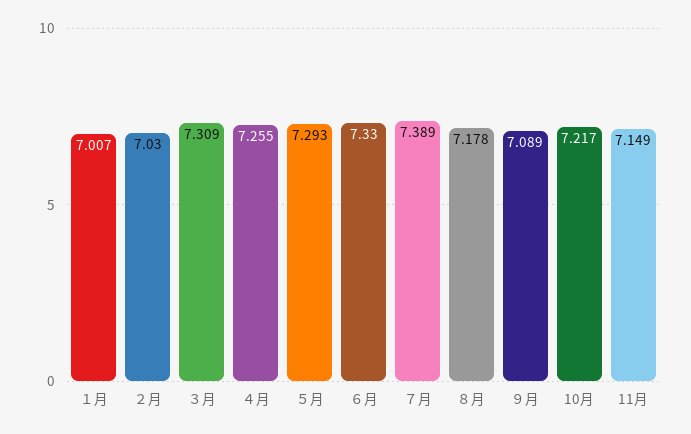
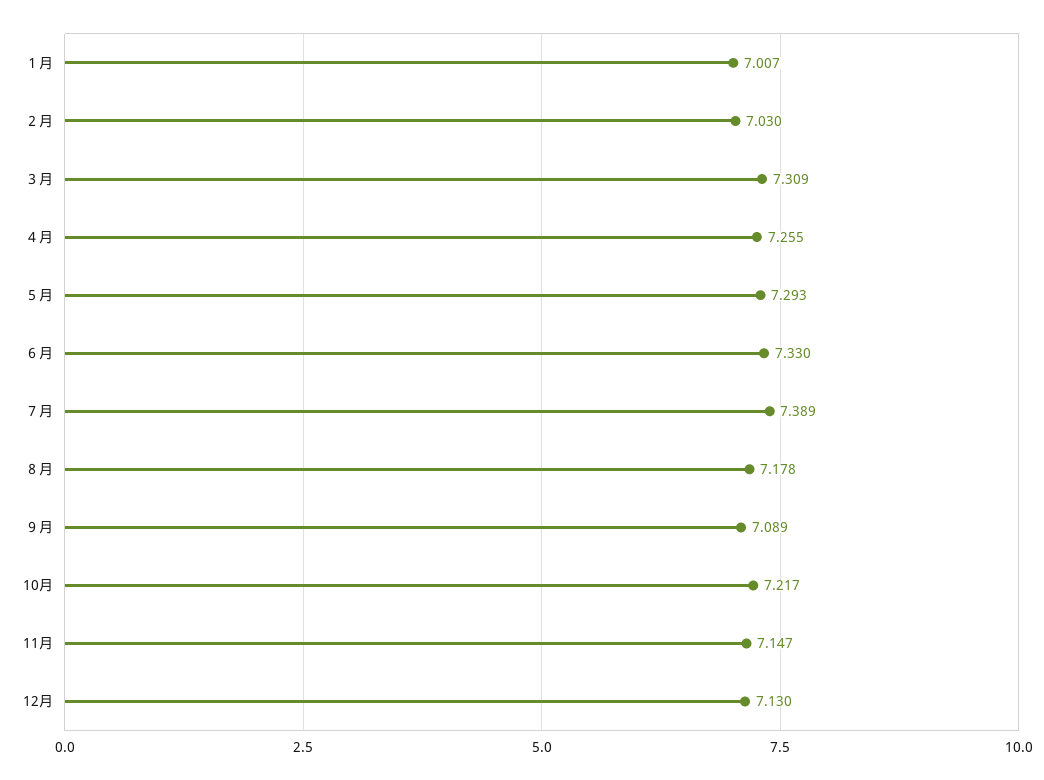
11月: 7.149 -> 7.147
12月: none -> 7.13

